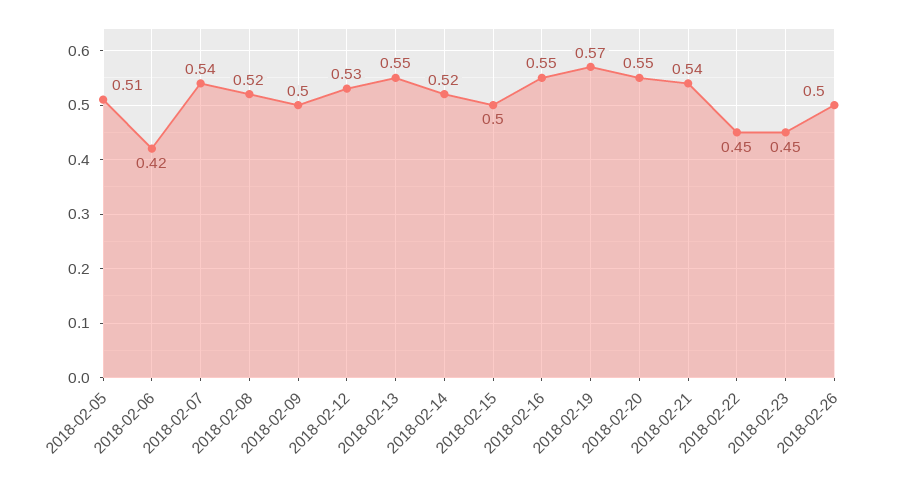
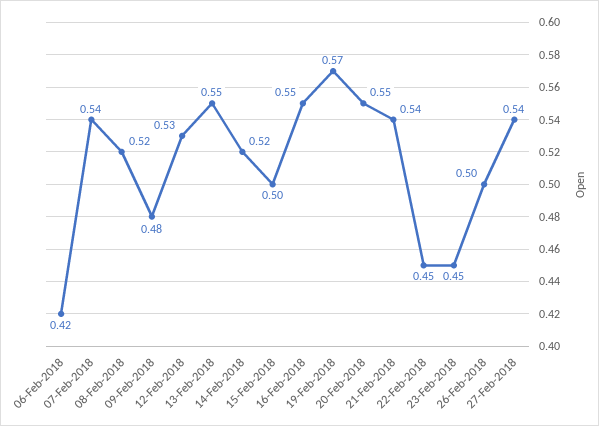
2018-02-05: 0.51 -> none
2018-02-09: 0.5 -> 0.48
27-Feb-2018: none -> 0.54

